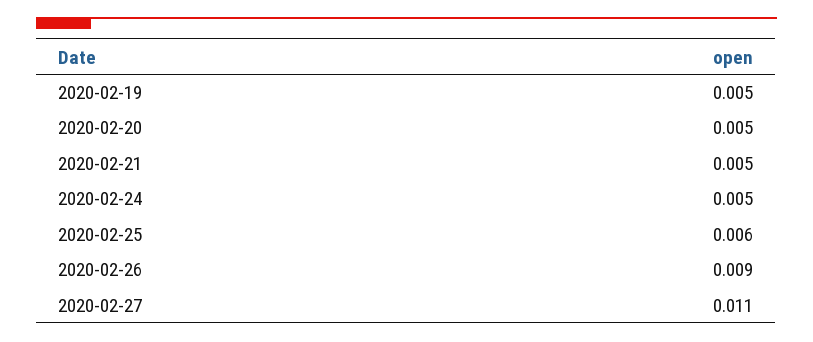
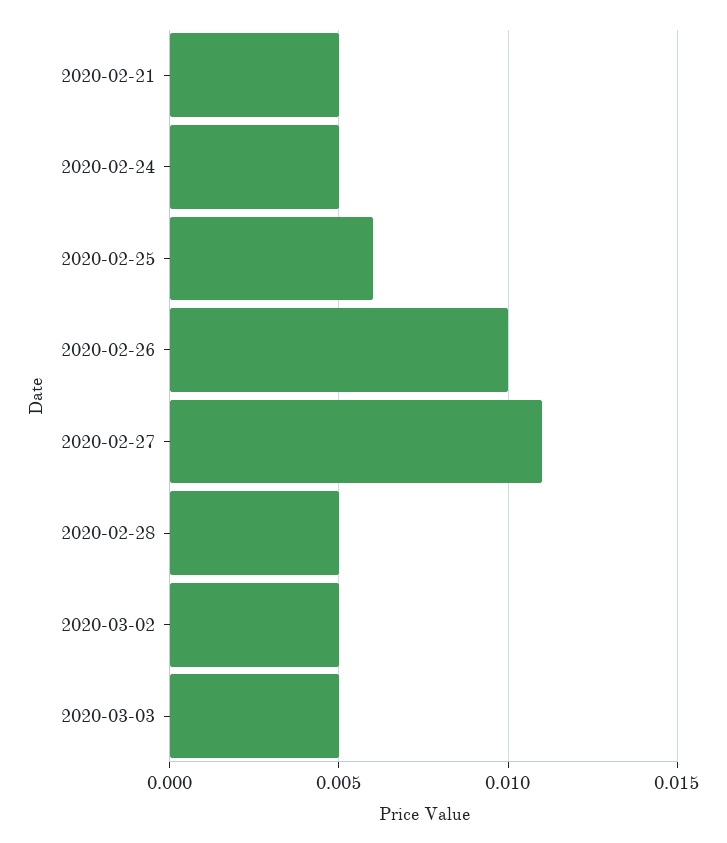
2020-02-19: 0.005 -> none
2020-02-20: 0.005 -> none
2020-02-26: 0.009 -> 0.01
2020-02-28: none -> 0.005
2020-03-02: none -> 0.005
2020-03-03: none -> 0.005

